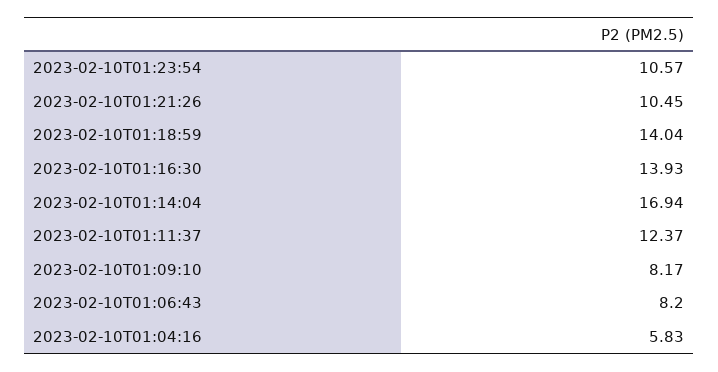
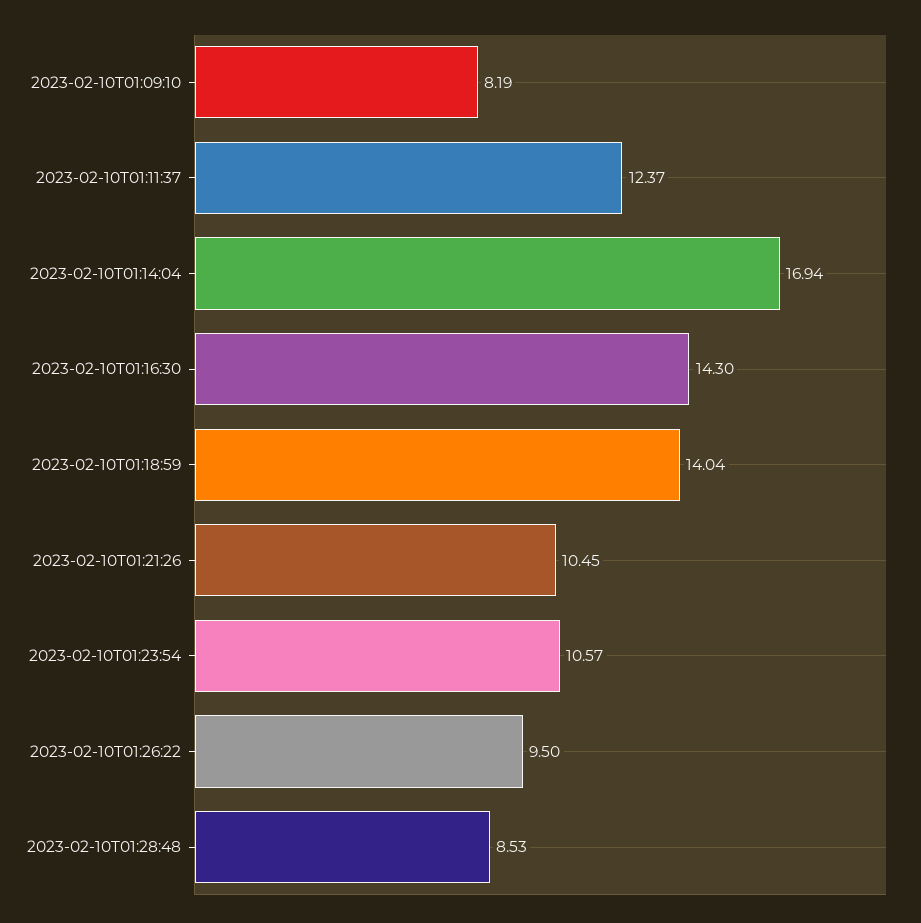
2023-02-10T01:16:30: 13.93 -> 14.3
2023-02-10T01:09:10: 8.17 -> 8.19
2023-02-10T01:06:43: 8.2 -> none
2023-02-10T01:04:16: 5.83 -> none
2023-02-10T01:26:22: none -> 9.5
2023-02-10T01:28:48: none -> 8.53

